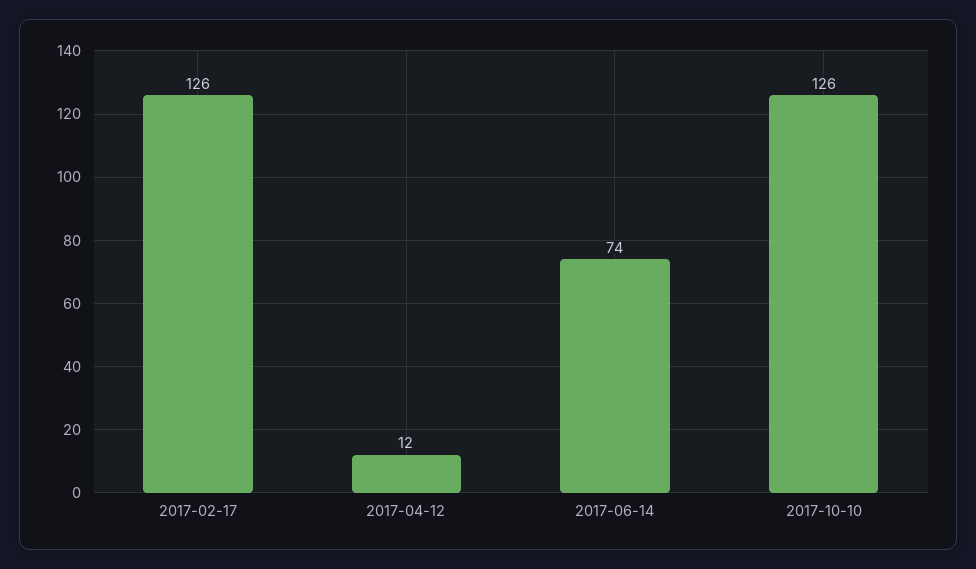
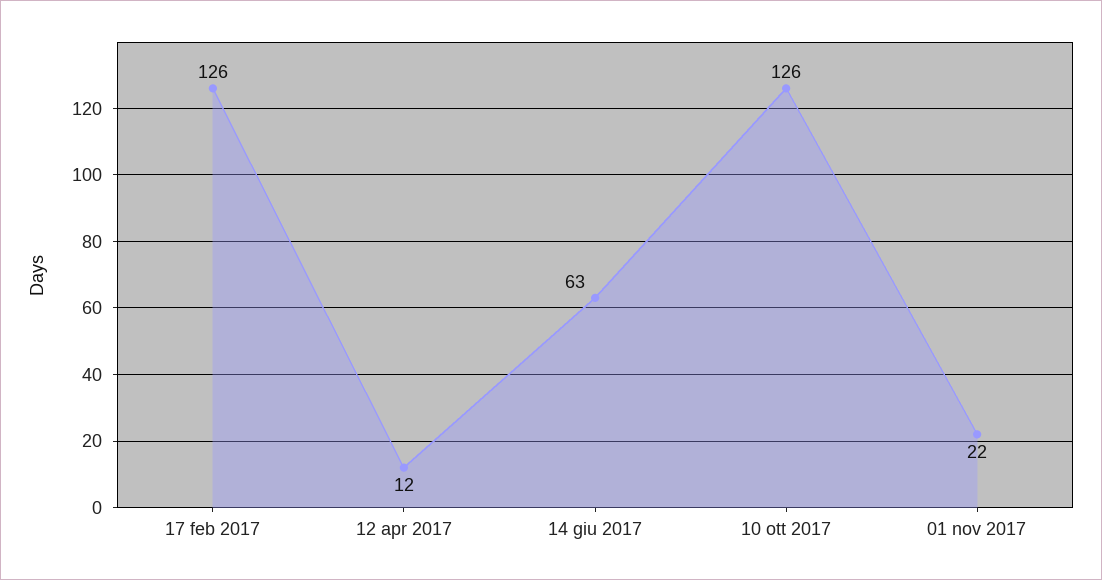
2017-06-14: 74 -> 63
01 nov 2017: none -> 22

